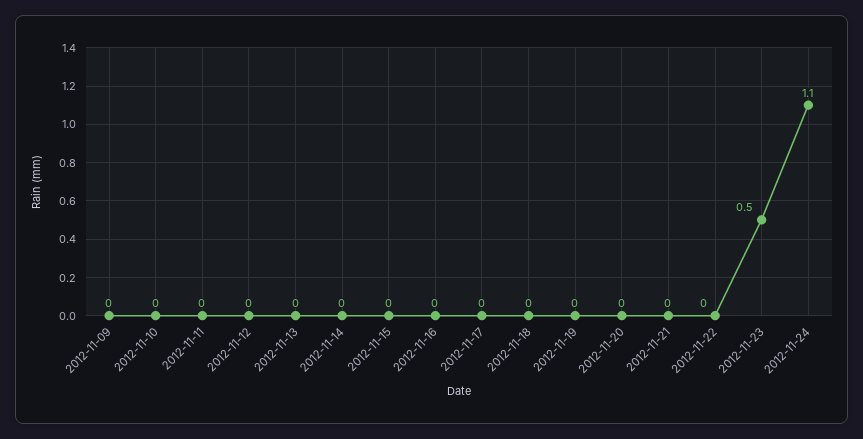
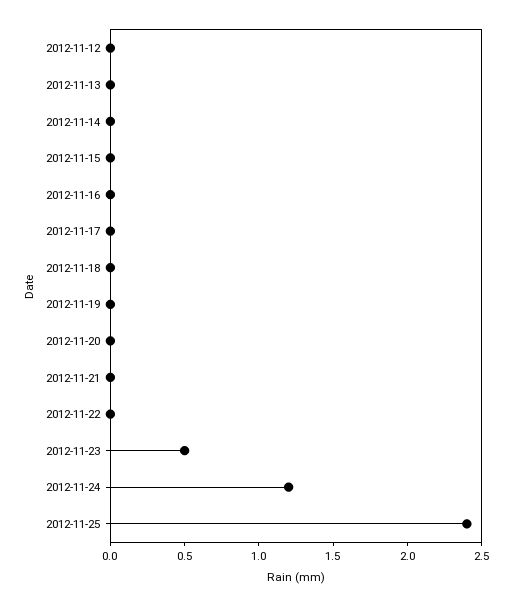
2012-11-09: 0 -> none
2012-11-10: 0 -> none
2012-11-11: 0 -> none
2012-11-24: 1.1 -> 1.2
2012-11-25: none -> 2.4

